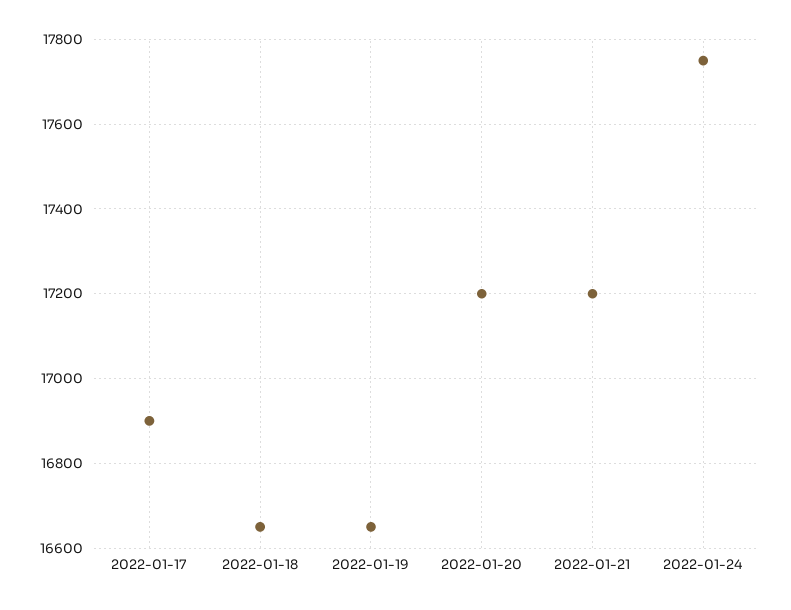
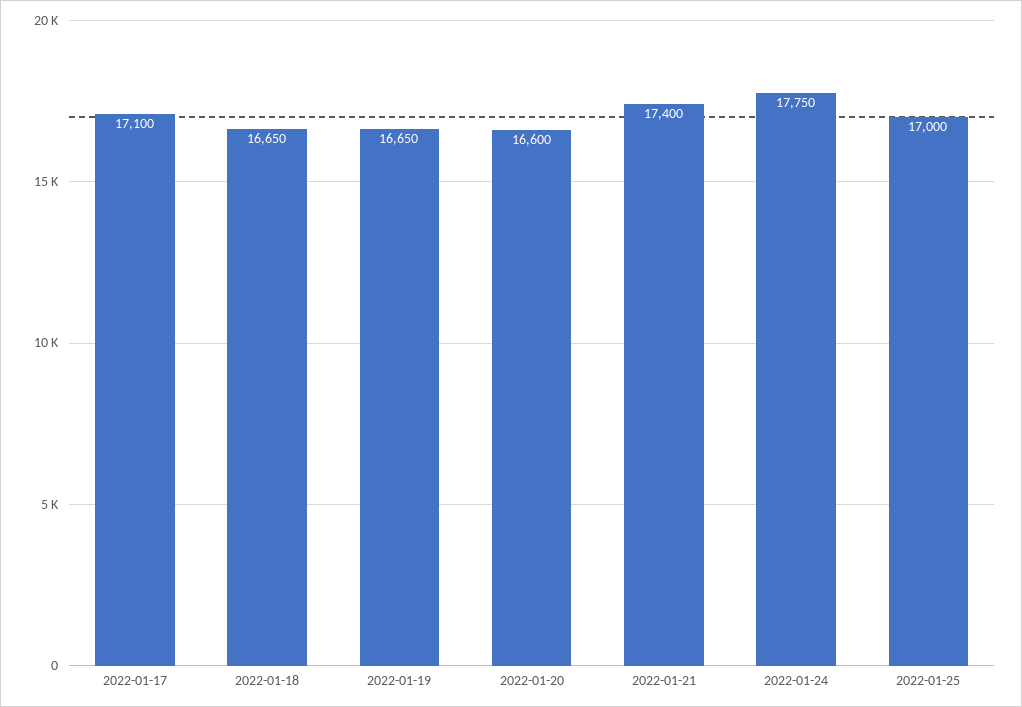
2022-01-17: 16900 -> 17100
2022-01-20: 17200 -> 16600
2022-01-21: 17200 -> 17400
2022-01-25: none -> 17000

